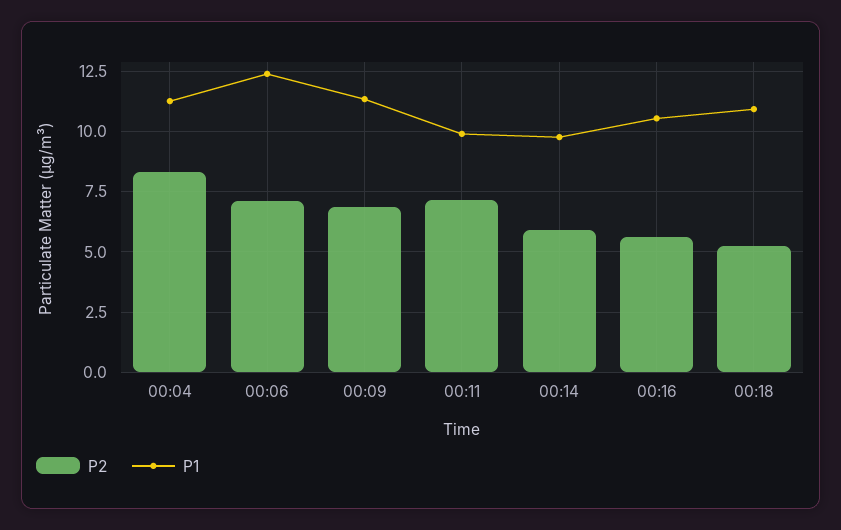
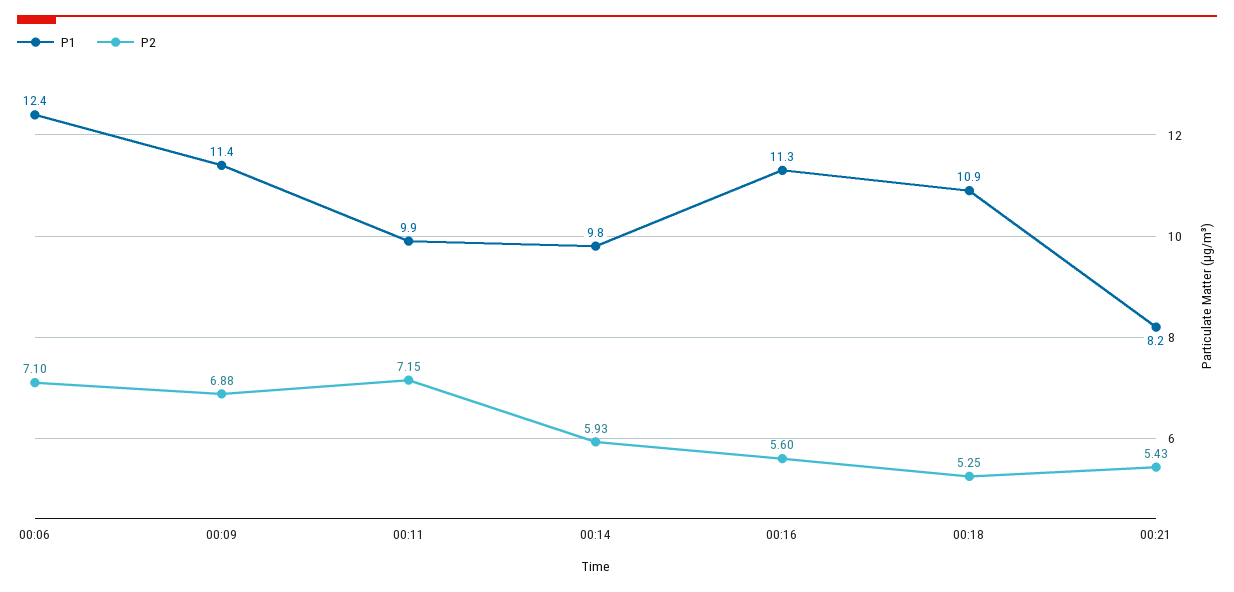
P2, 00:04: 8.25 -> none
P1, 00:04: 11.25 -> none
P1, 00:16: 10.5 -> 11.3
P1, 00:21: none -> 8.2
P2, 00:21: none -> 5.43

